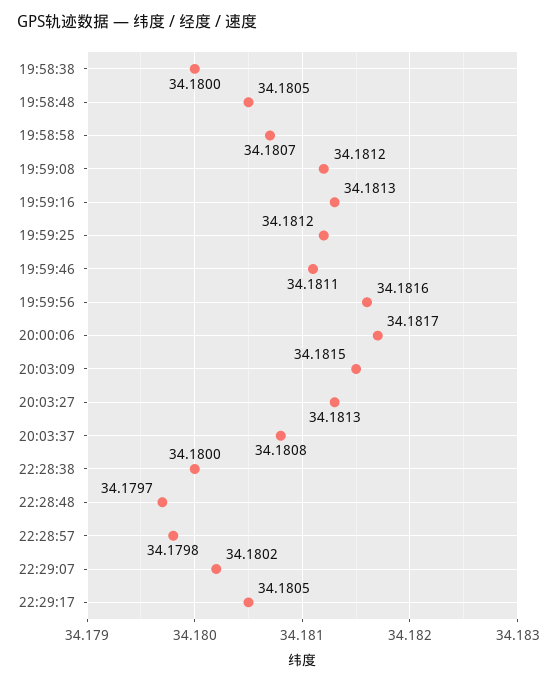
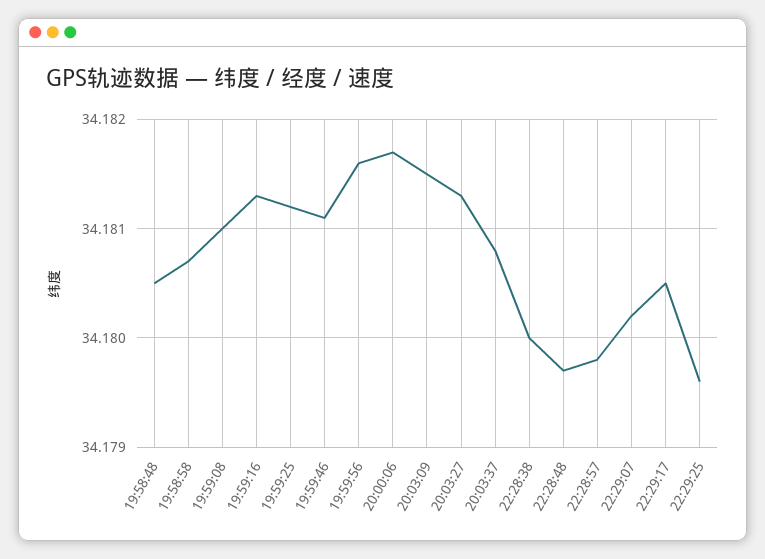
19:58:38: 34.18 -> none
19:59:08: 34.1812 -> 34.181
22:29:25: none -> 34.1796

